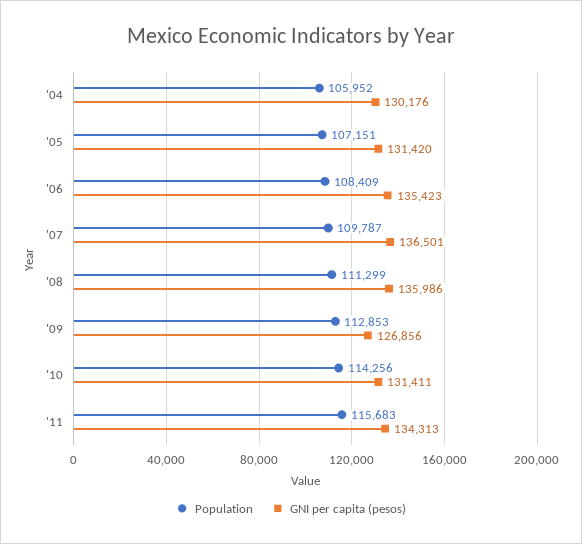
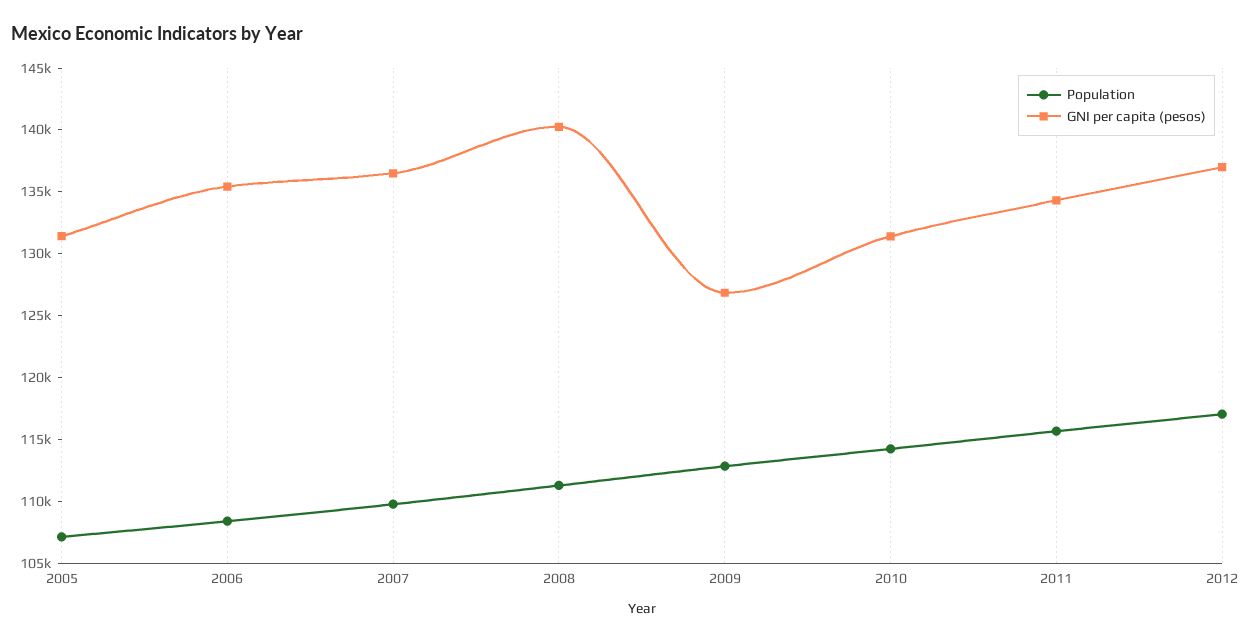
Population, '04: 105952 -> none
GNI per capita (pesos), '04: 130176 -> none
GNI per capita (pesos), '08: 135986 -> 140000
Population, 2012: none -> 117000
GNI per capita (pesos), 2012: none -> 137000

